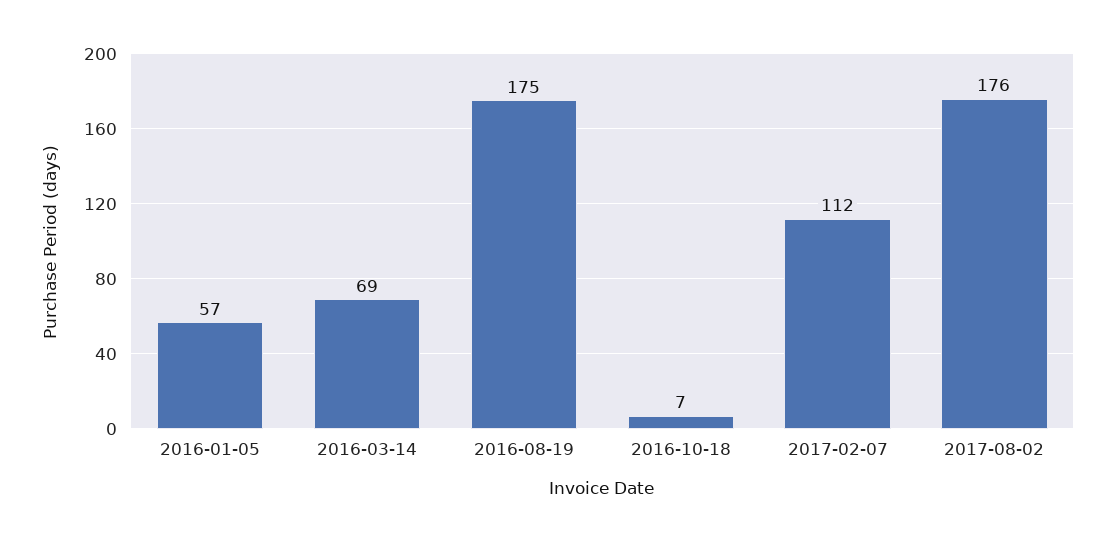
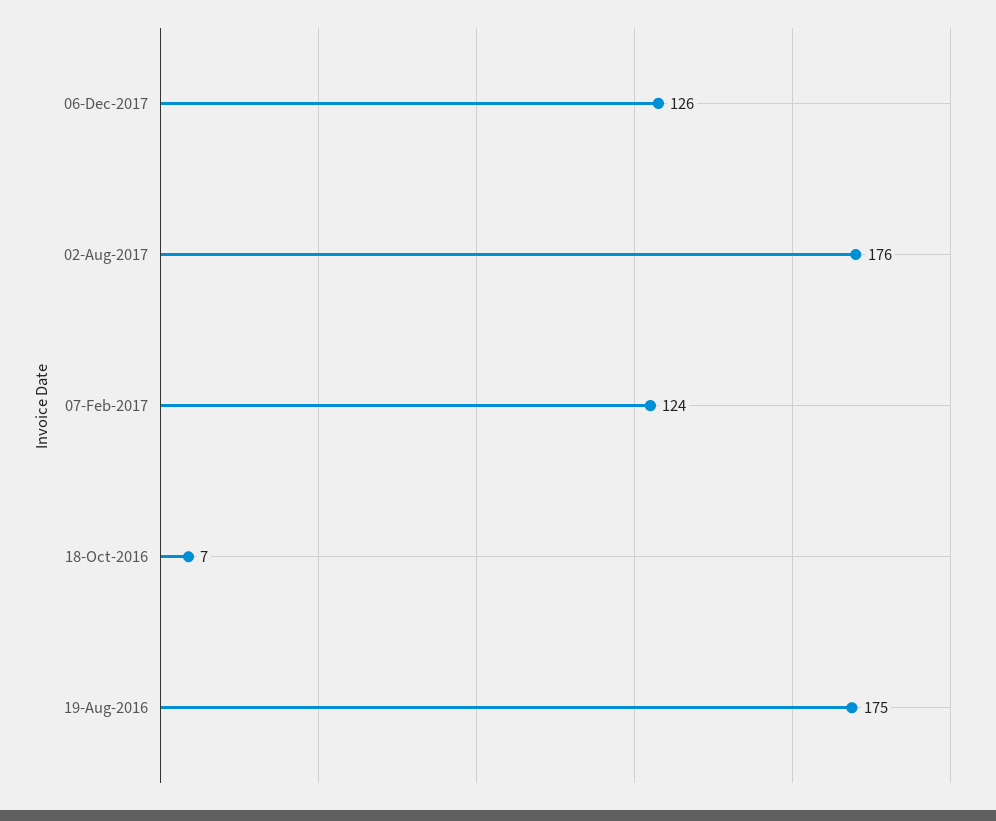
2016-01-05: 57 -> none
2016-03-14: 69 -> none
2017-02-07: 112 -> 124
06-Dec-2017: none -> 126

